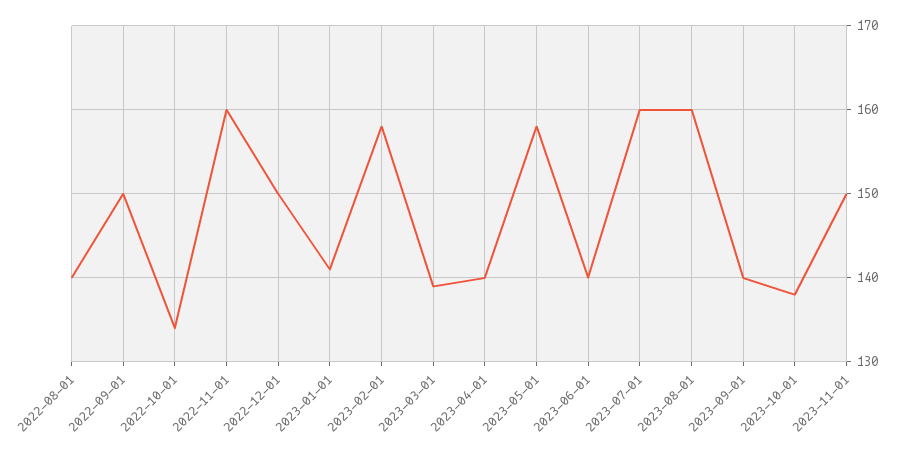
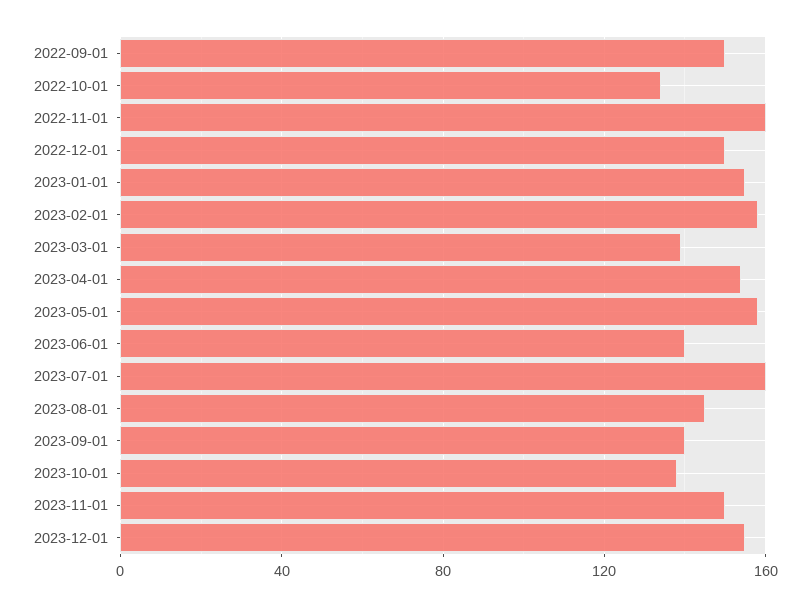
2022-08-01: 140 -> none
2023-01-01: 141 -> 155
2023-04-01: 140 -> 155
2023-08-01: 160 -> 145
2023-12-01: none -> 155

